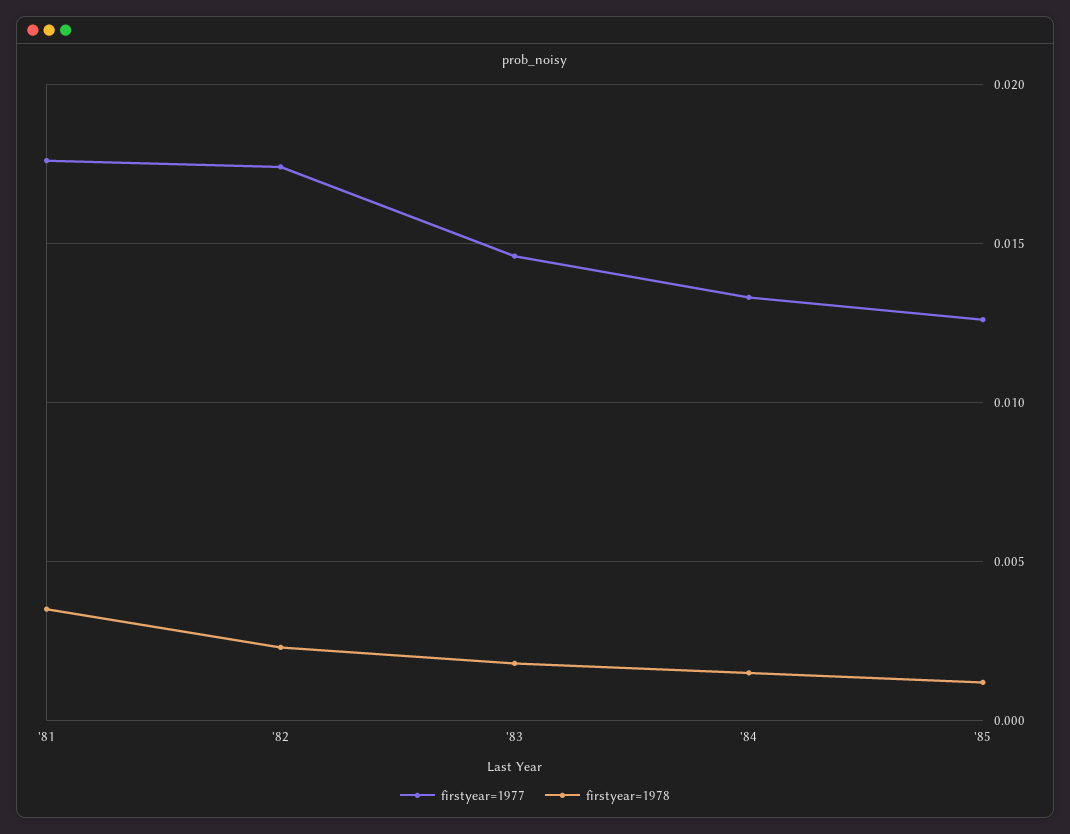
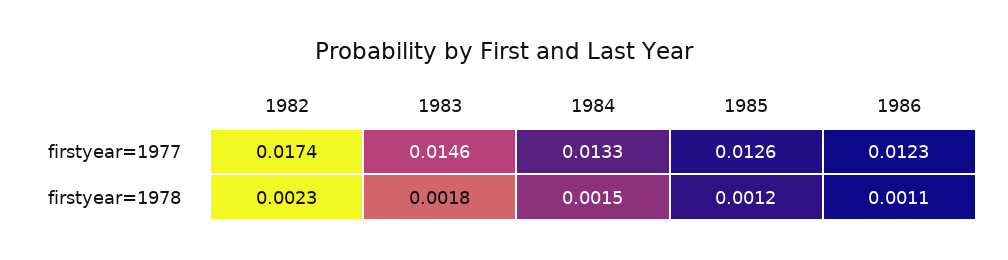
firstyear=1977, '81: 0.0175 -> none
firstyear=1978, '81: 0.0035 -> none
firstyear=1977, 1986: none -> 0.0123
firstyear=1978, 1986: none -> 0.0011

